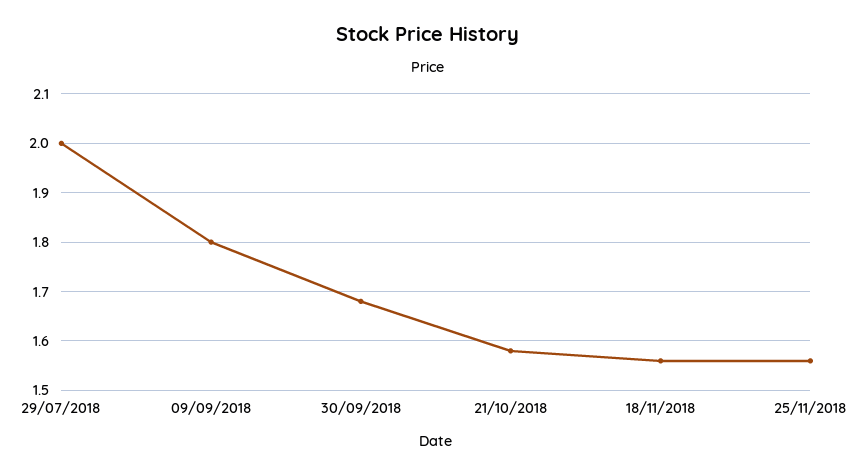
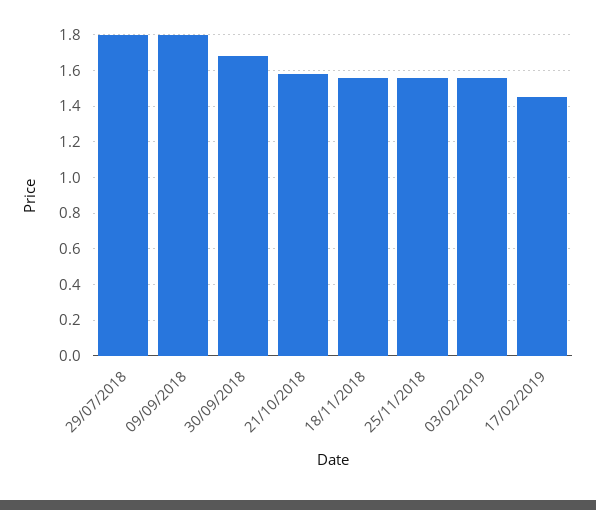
29/07/2018: 2 -> 1.8
03/02/2019: none -> 1.55
17/02/2019: none -> 1.45

